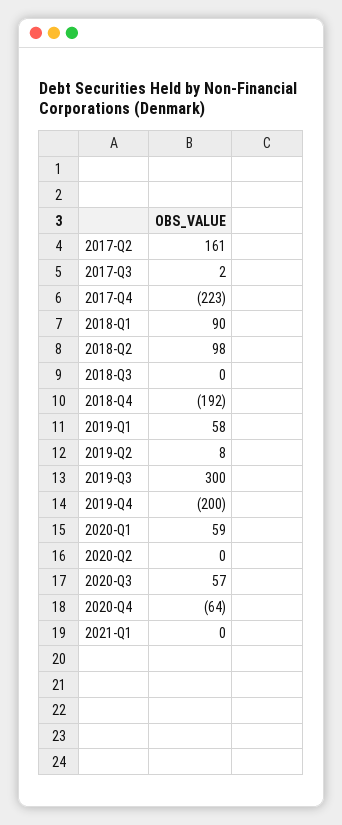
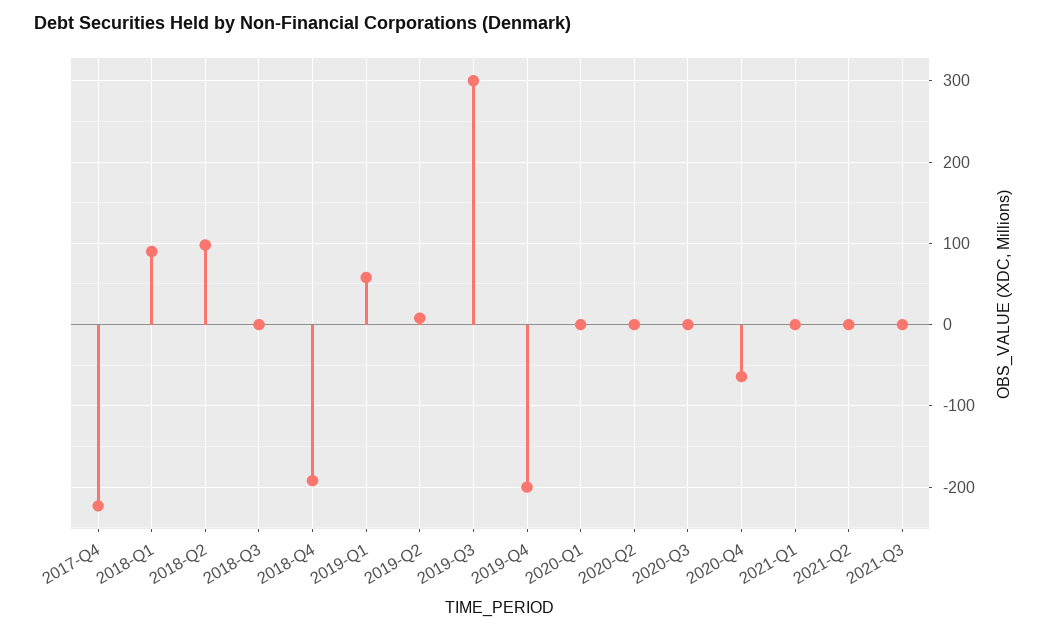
2017-Q2: 161 -> none
2017-Q3: 2 -> none
2020-Q1: 59 -> 0
2020-Q3: 57 -> 0
2021-Q2: none -> 0
2021-Q3: none -> 0

